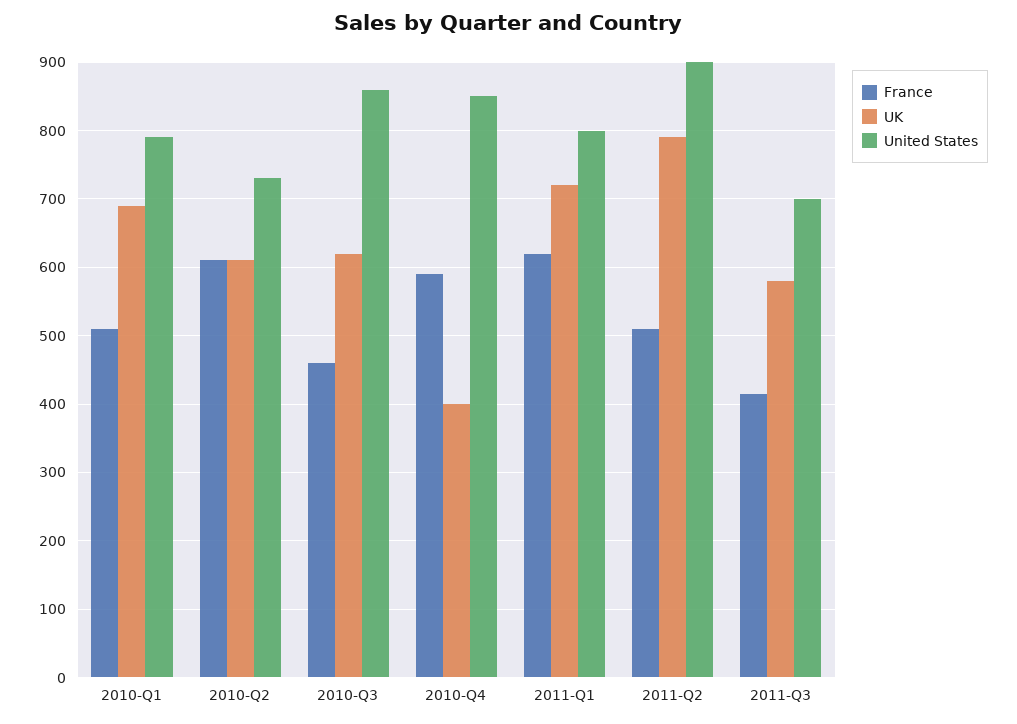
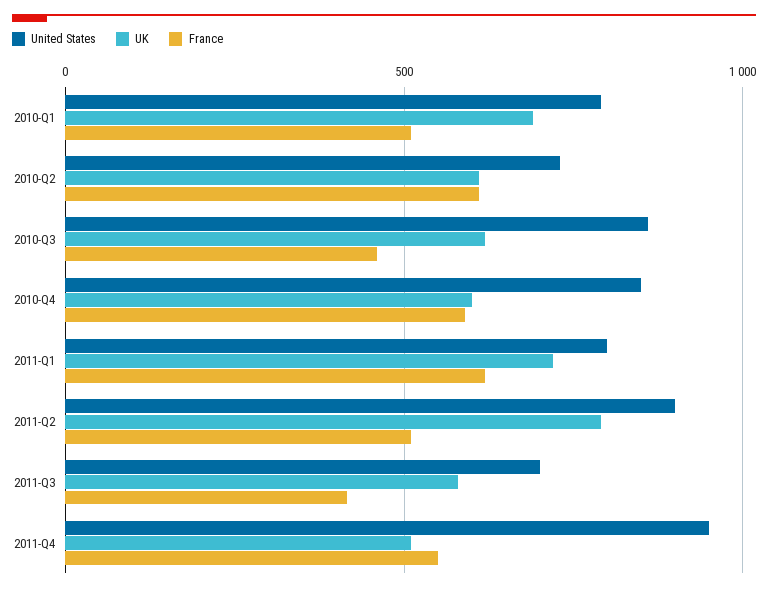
UK, 2010-Q4: 400 -> 600
United States, 2011-Q4: none -> 950
UK, 2011-Q4: none -> 500
France, 2011-Q4: none -> 550

